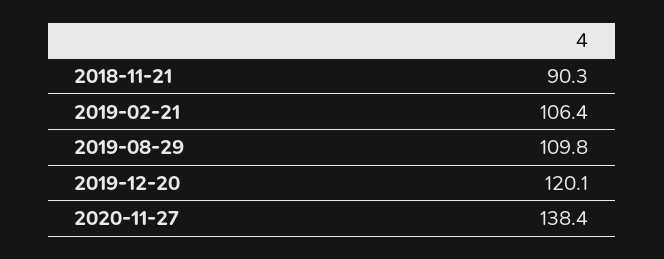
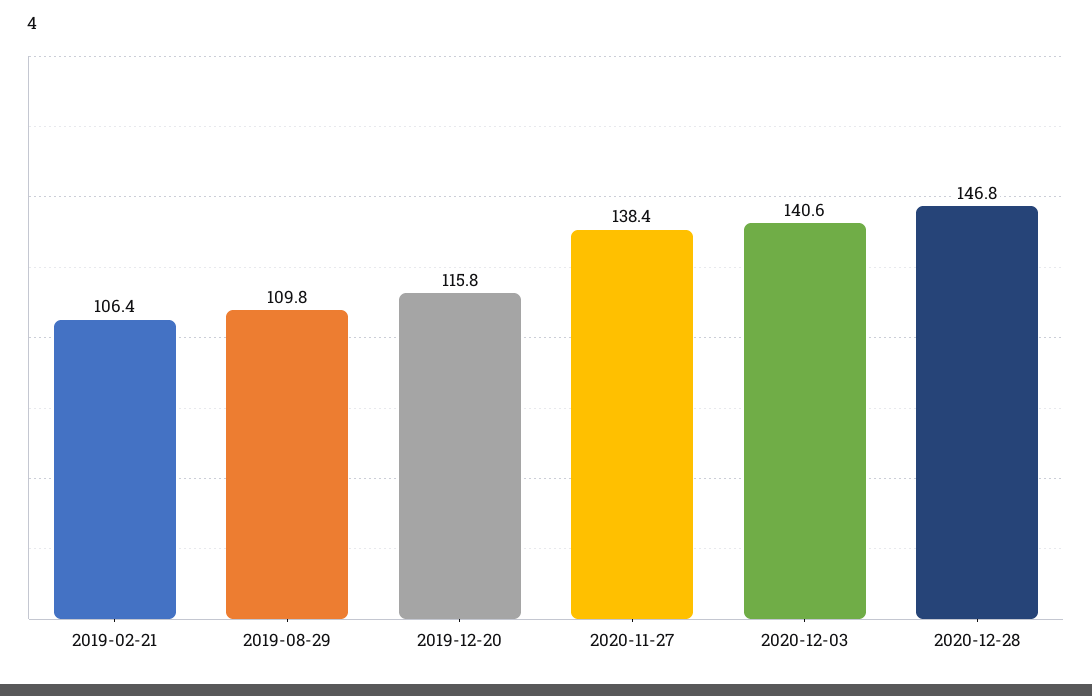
2018-11-21: 90.3 -> none
2019-12-20: 120.1 -> 115.8
2020-12-03: none -> 140.6
2020-12-28: none -> 146.8

